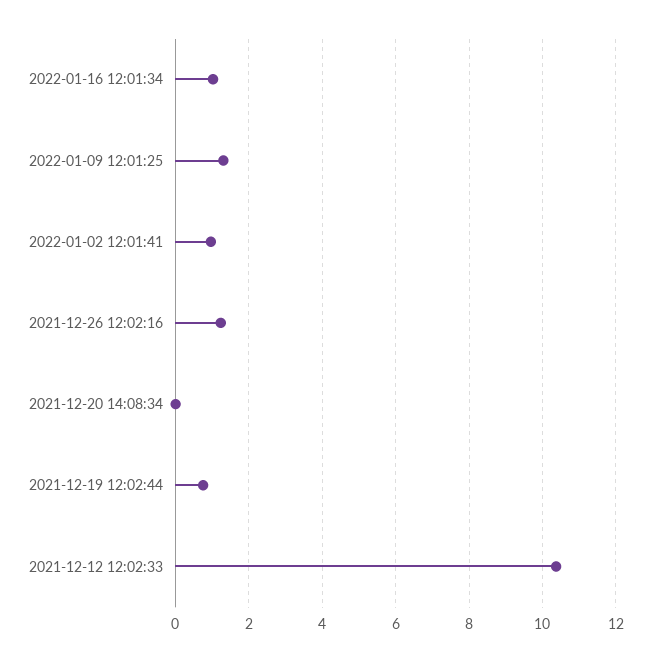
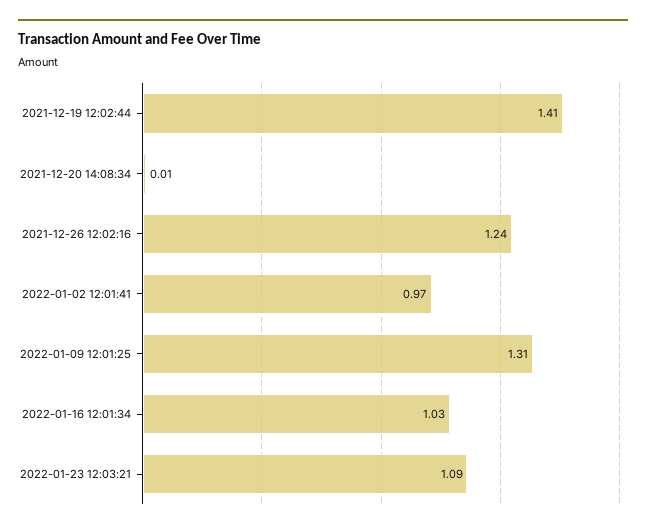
2021-12-19 12:02:44: 0.8 -> 1.41
2021-12-12 12:02:33: 10.4 -> none
2022-01-23 12:03:21: none -> 1.09

